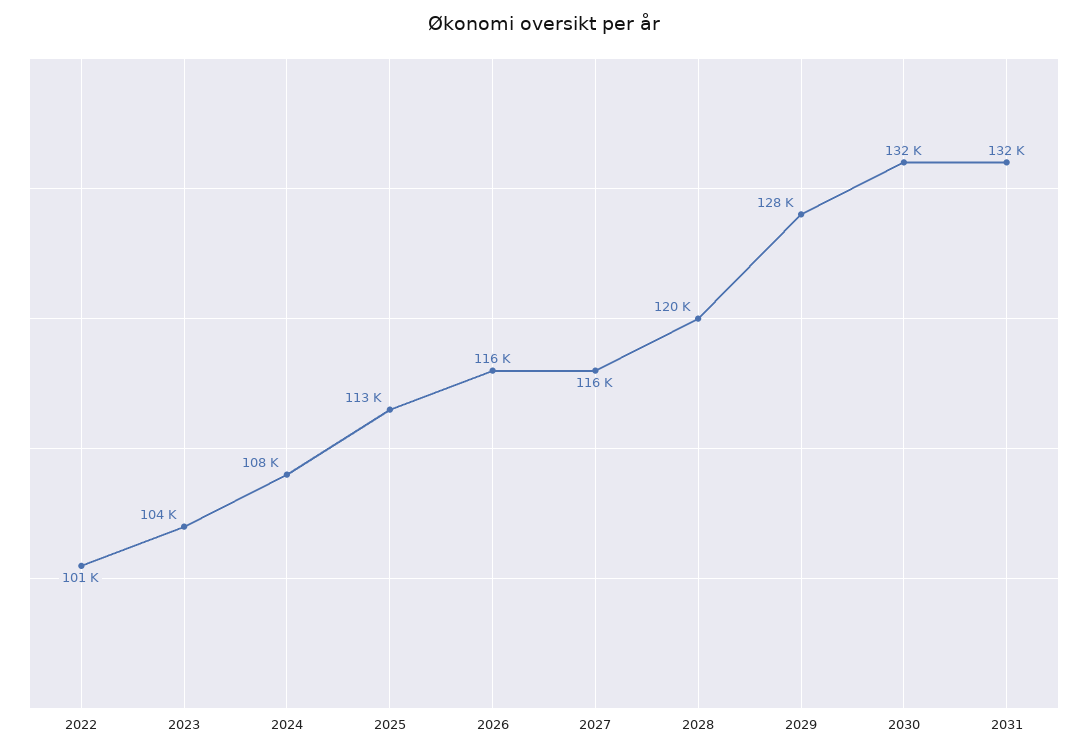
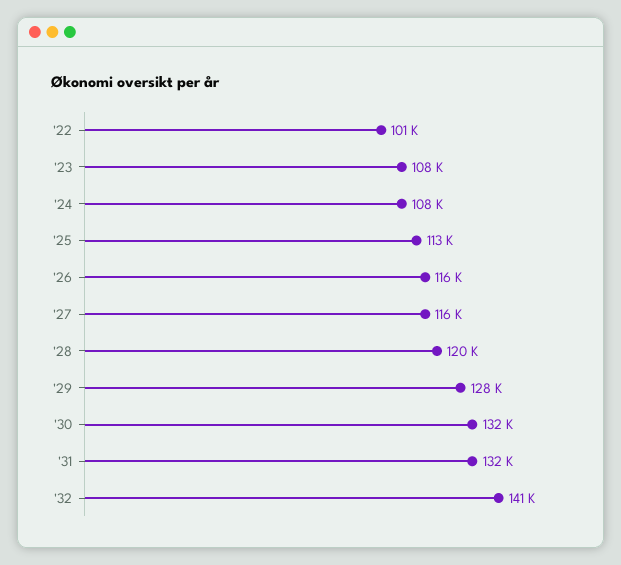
2023: 104000 -> 108000
'32: none -> 141000

